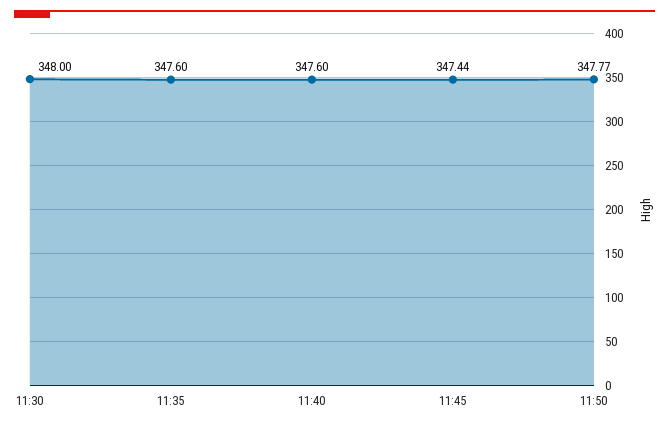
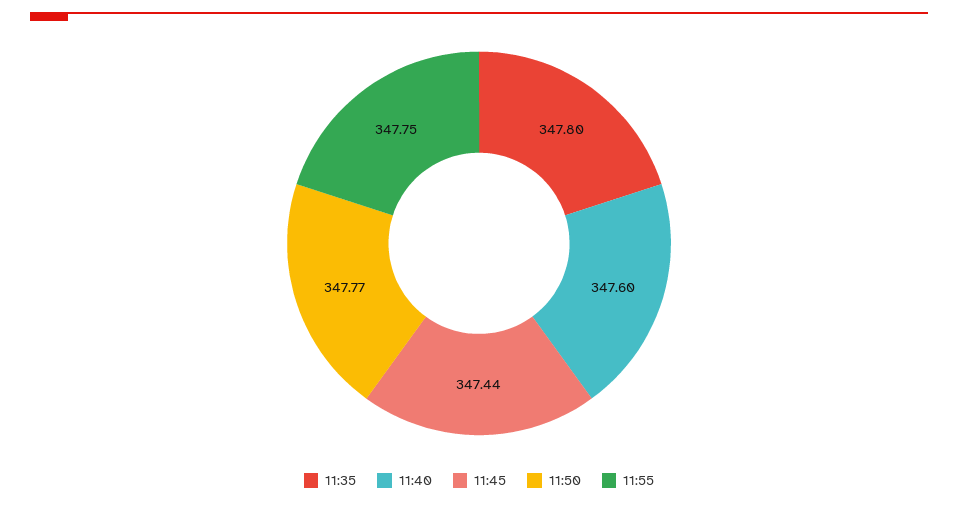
11:30: 348 -> none
11:35: 347.6 -> 347.8
11:55: none -> 347.75

